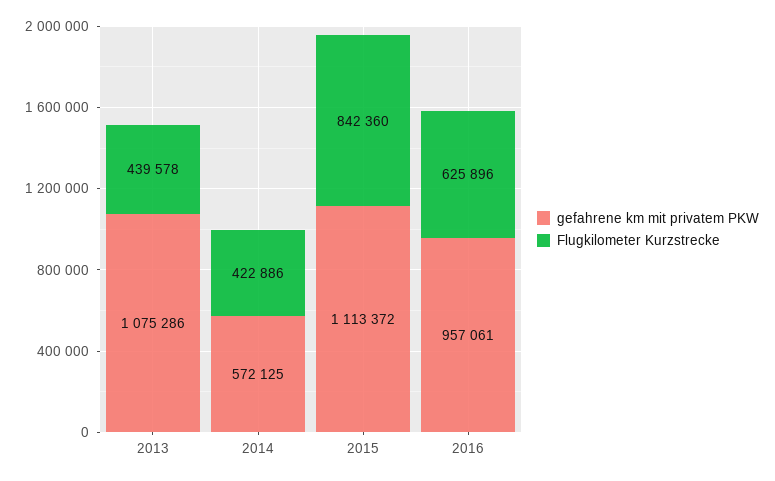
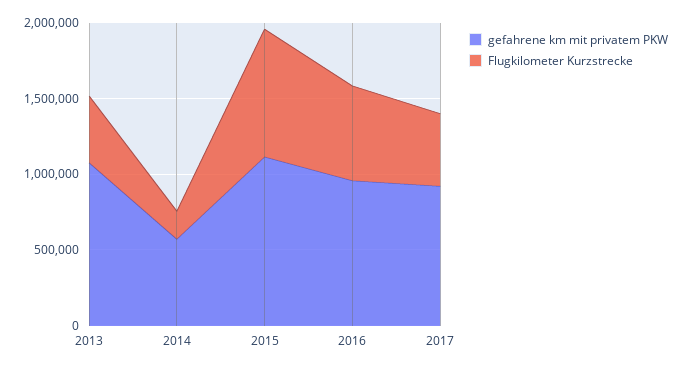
Flugkilometer Kurzstrecke, 2014: 422886 -> 200000
gefahrene km mit privatem PKW, 2017: none -> 900000
Flugkilometer Kurzstrecke, 2017: none -> 500000

